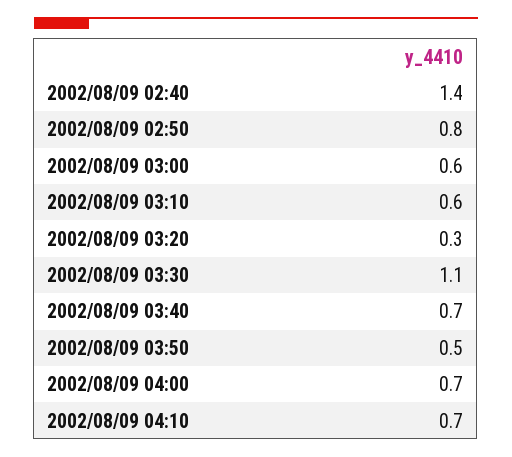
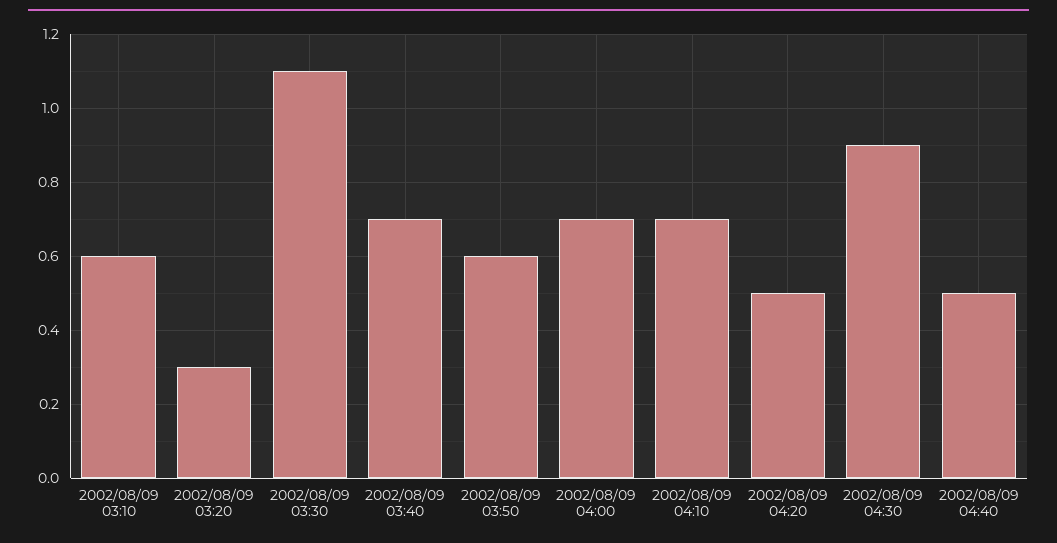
2002/08/09 02:40: 1.4 -> none
2002/08/09 02:50: 0.8 -> none
2002/08/09 03:00: 0.6 -> none
2002/08/09 03:50: 0.5 -> 0.6
2002/08/09 04:20: none -> 0.5
2002/08/09 04:30: none -> 0.9
2002/08/09 04:40: none -> 0.5

